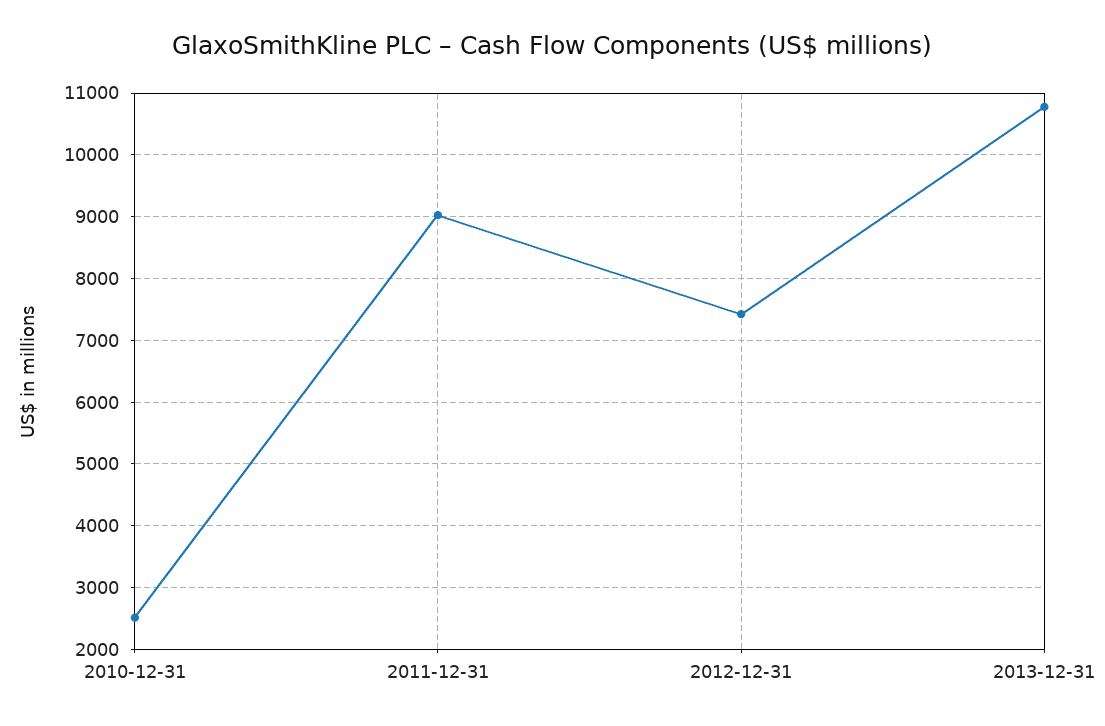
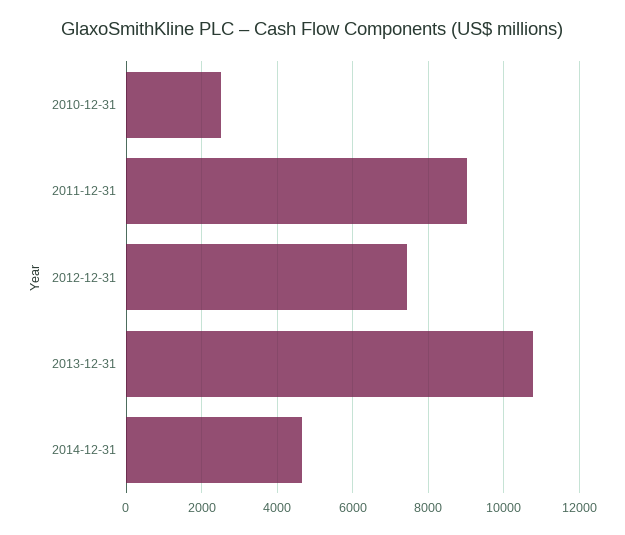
2014-12-31: none -> 4600

